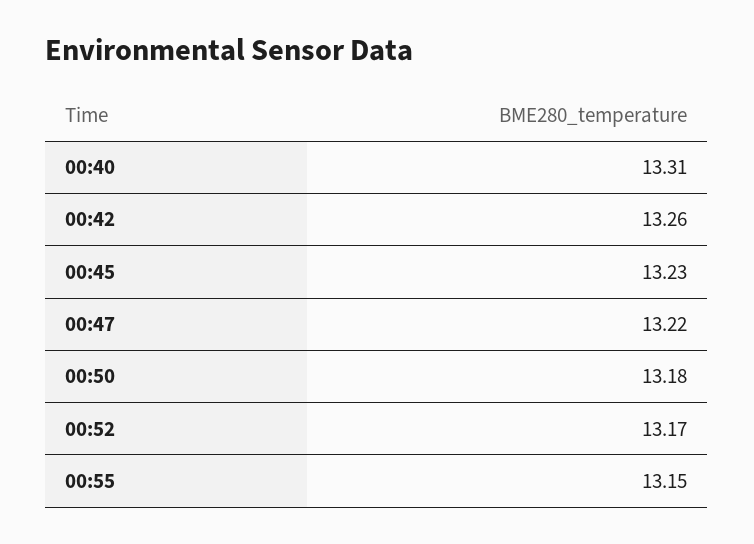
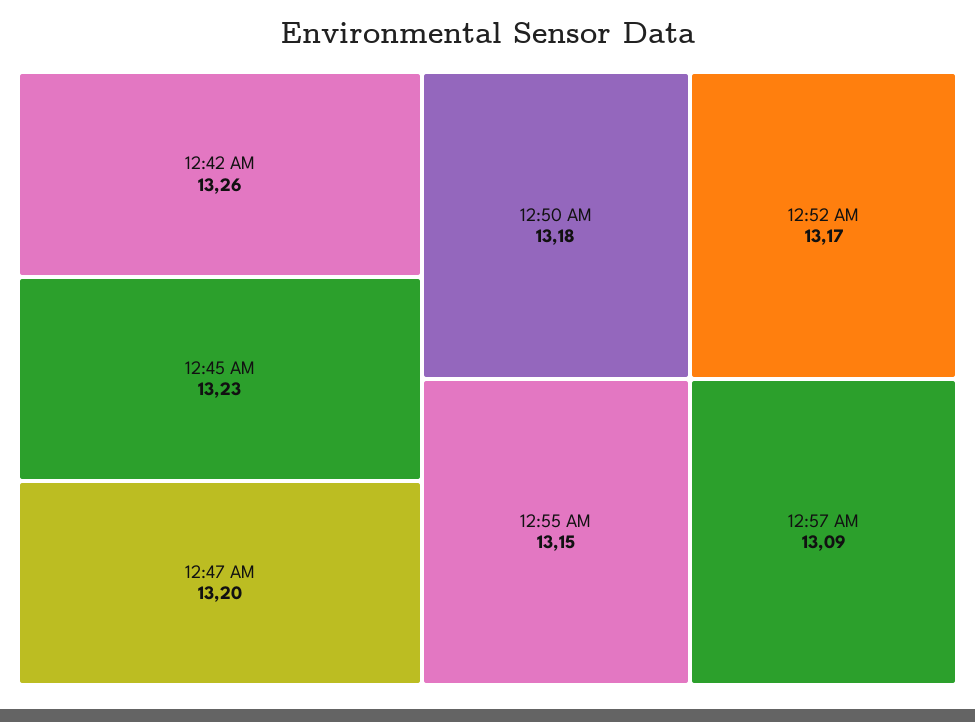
00:40: 13.31 -> none
00:47: 13.22 -> 13.2
12:57 AM: none -> 13.09

